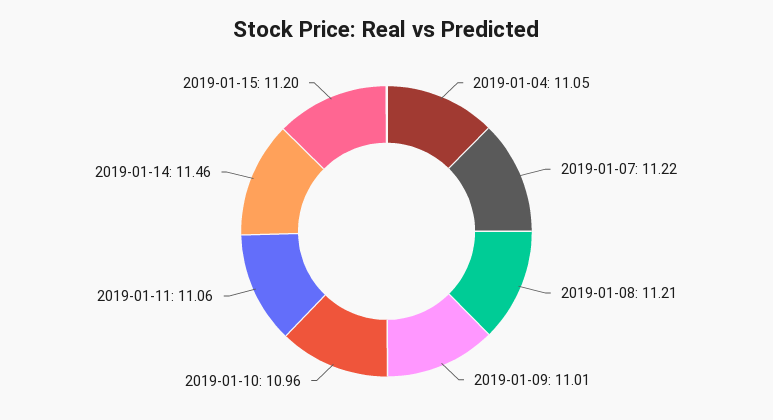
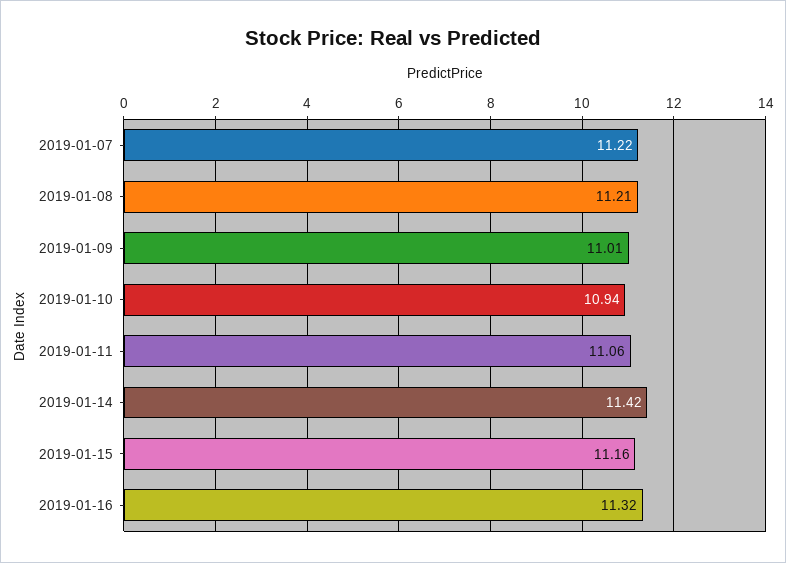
2019-01-04: 11.05 -> none
2019-01-10: 10.96 -> 10.94
2019-01-14: 11.46 -> 11.42
2019-01-15: 11.2 -> 11.16
2019-01-16: none -> 11.32

